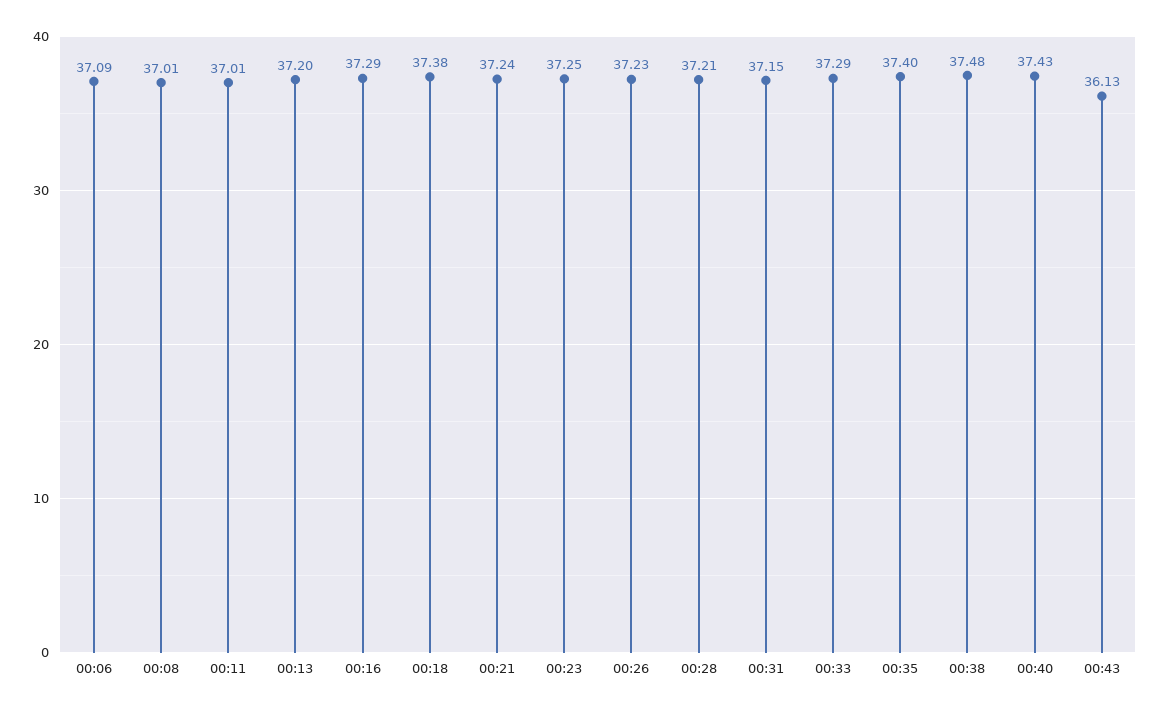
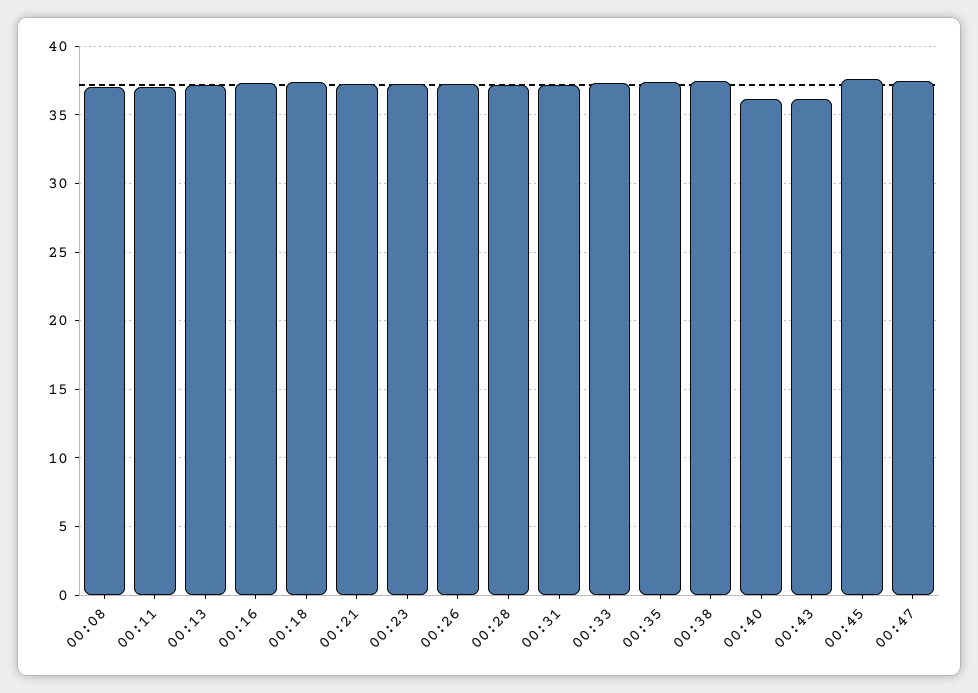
00:06: 37.09 -> none
00:40: 37.43 -> 36
00:45: none -> 37.5
00:47: none -> 37.5

